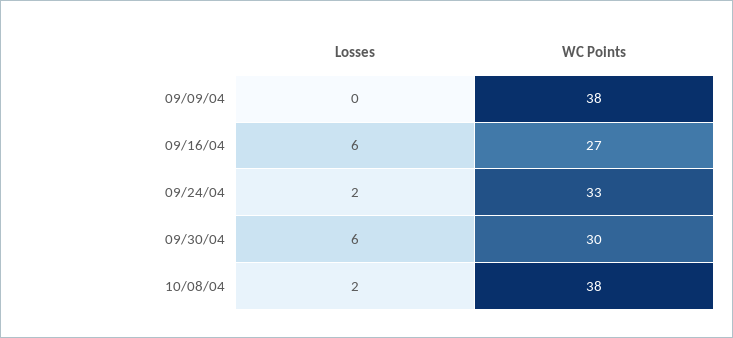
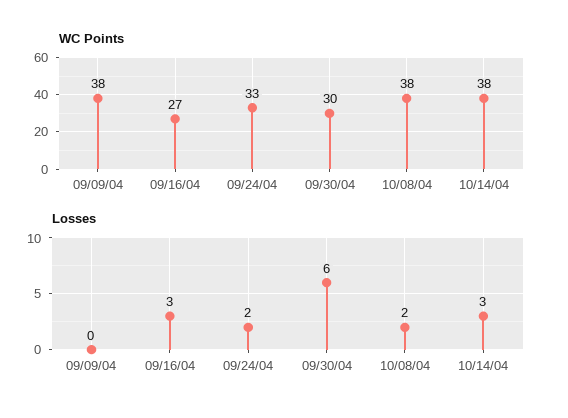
Losses, 09/16/04: 6 -> 3
WC Points, 10/14/04: none -> 38
Losses, 10/14/04: none -> 3

